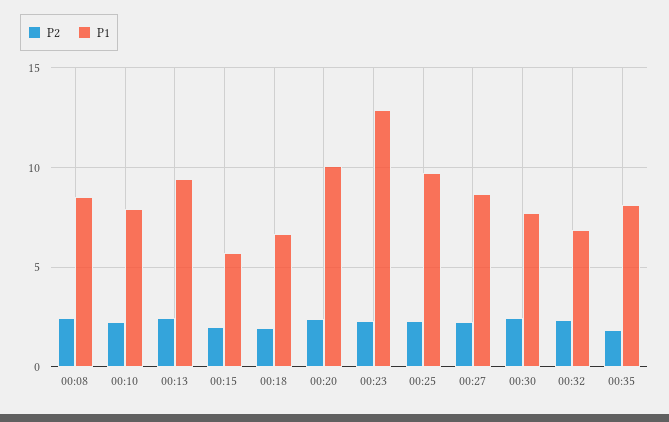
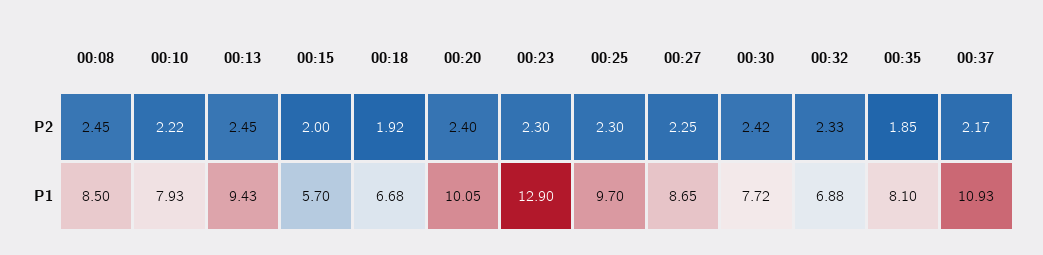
P2, 00:37: none -> 2.17
P1, 00:37: none -> 10.93

